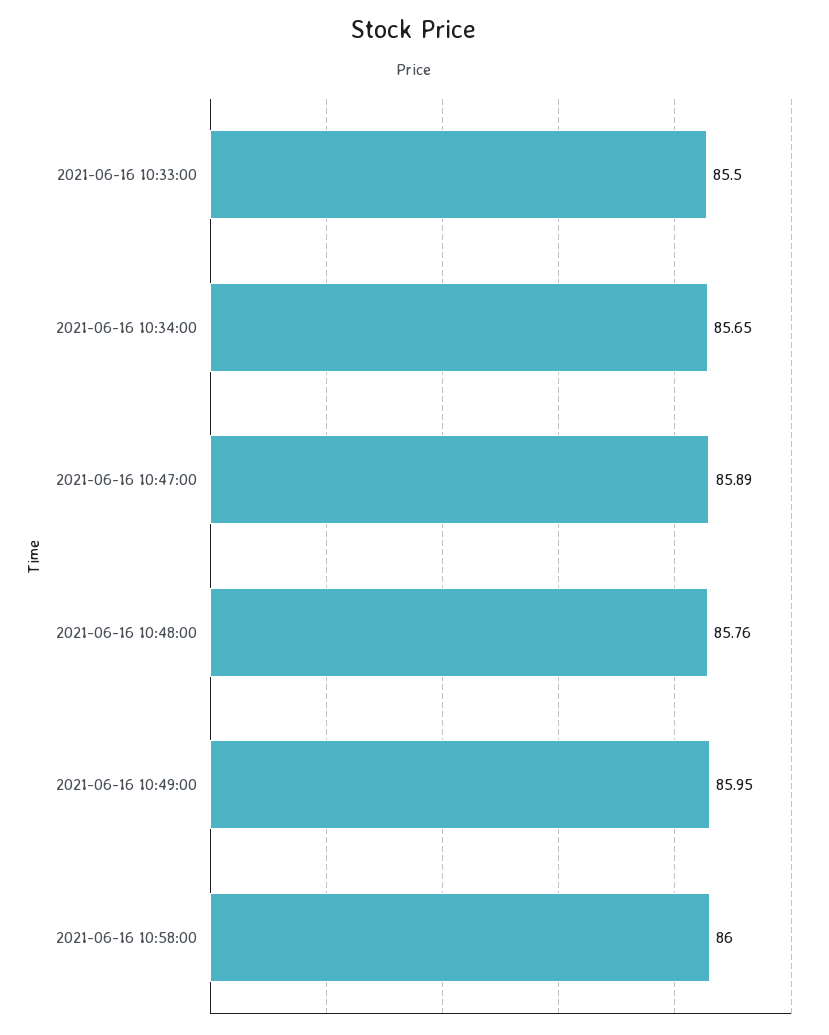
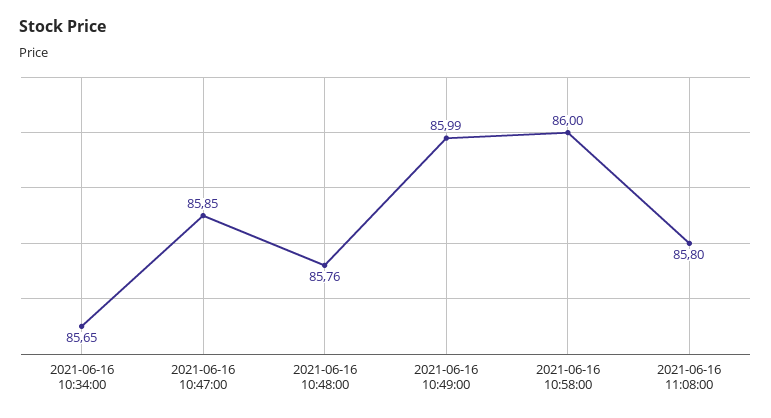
2021-06-16 10:33:00: 85.5 -> none
2021-06-16 10:47:00: 85.89 -> 85.85
2021-06-16 10:49:00: 85.95 -> 85.99
2021-06-16 11:08:00: none -> 85.8

